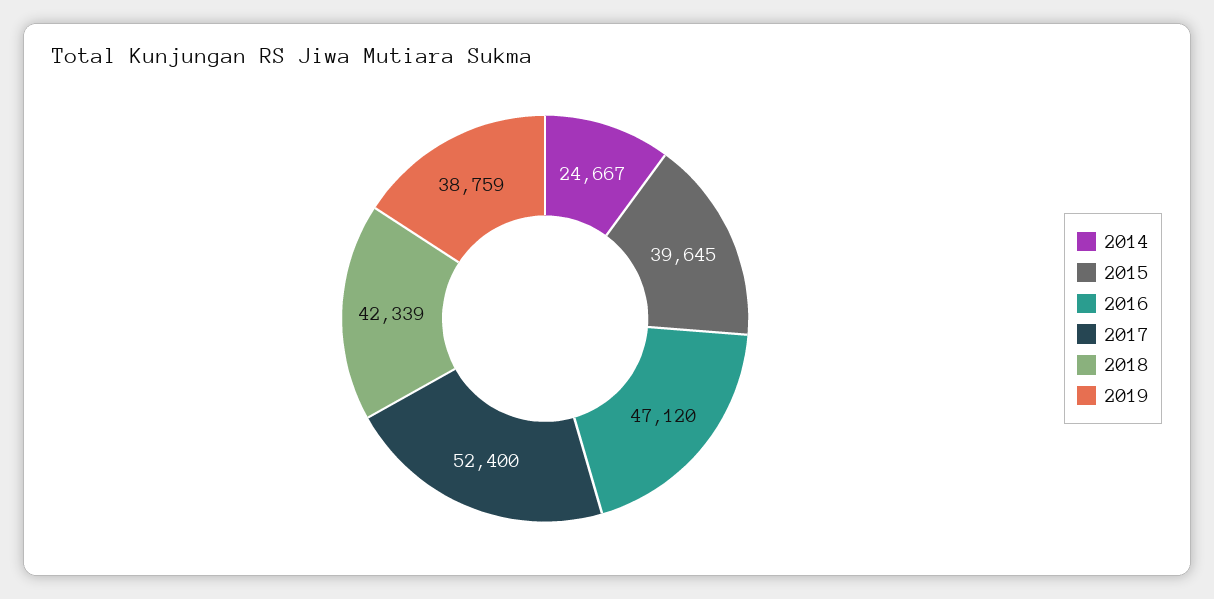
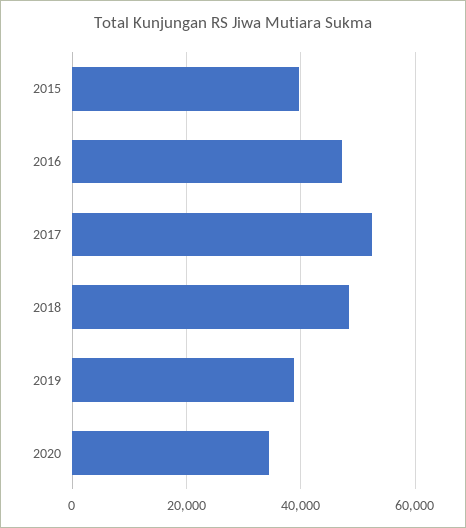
2014: 24667 -> none
2018: 42339 -> 48000
2020: none -> 34000

